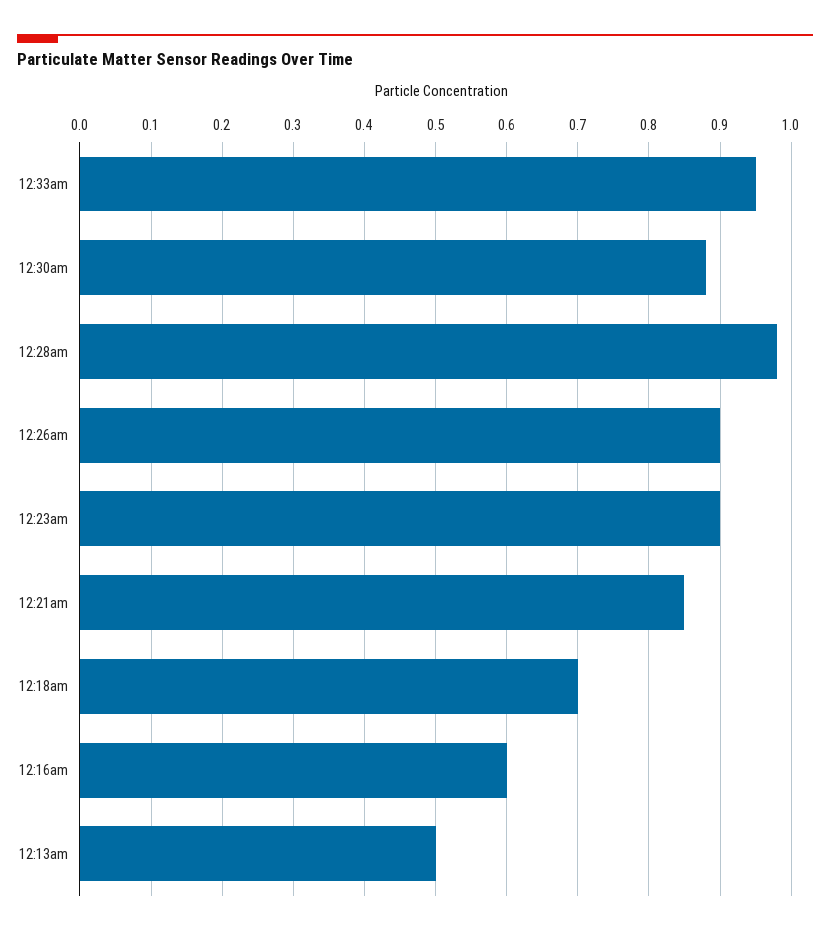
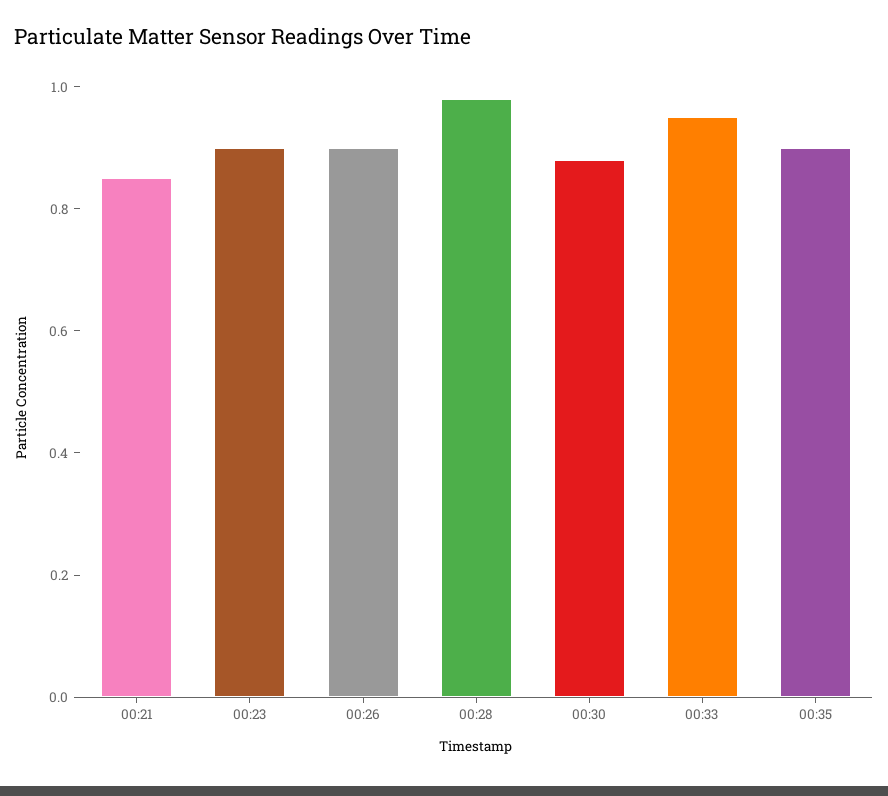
12:18am: 0.7 -> none
12:16am: 0.6 -> none
12:13am: 0.5 -> none
00:35: none -> 0.9

